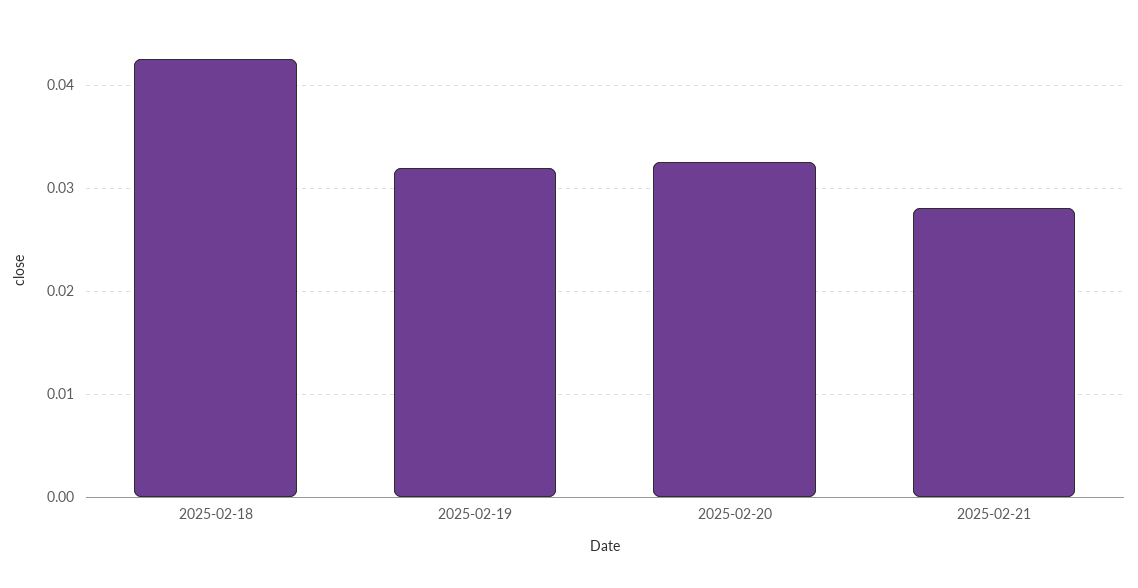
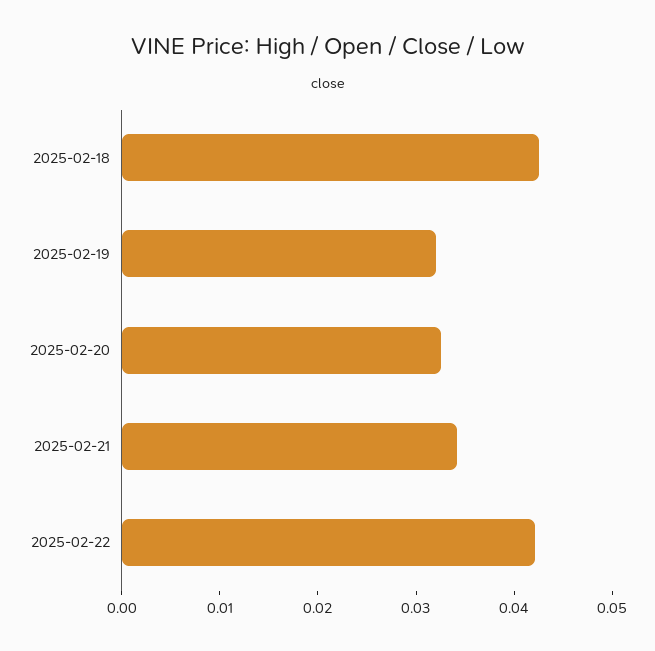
2025-02-21: 0.028 -> 0.034
2025-02-22: none -> 0.042

